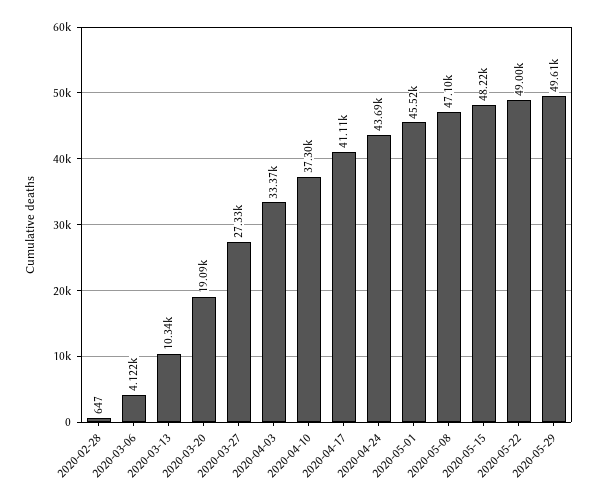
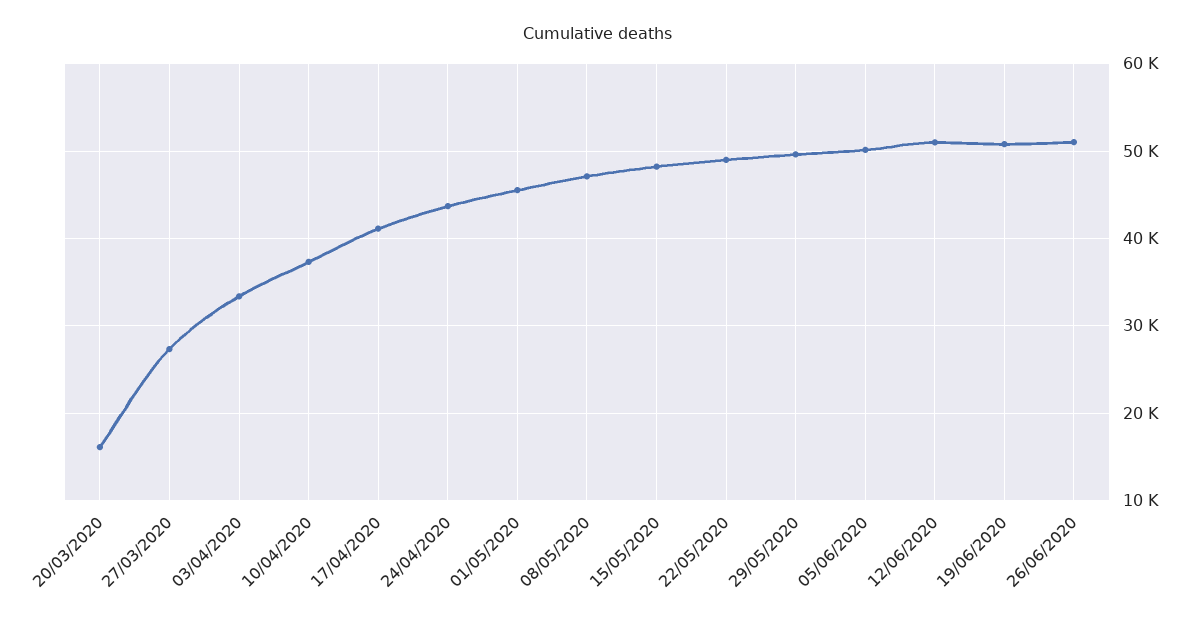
2020-02-28: 647 -> none
2020-03-06: 4122 -> none
2020-03-13: 10340 -> none
2020-03-20: 19090 -> 16000
05/06/2020: none -> 50000
12/06/2020: none -> 51000
19/06/2020: none -> 51000
26/06/2020: none -> 51000

